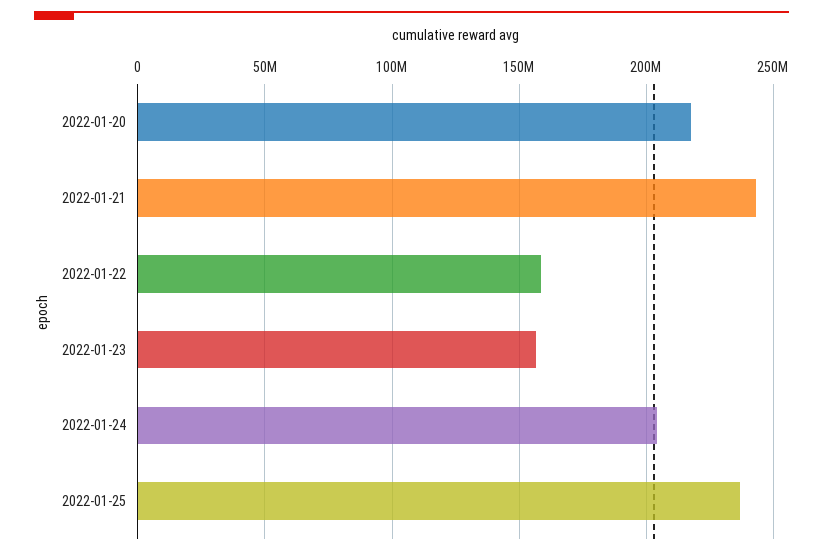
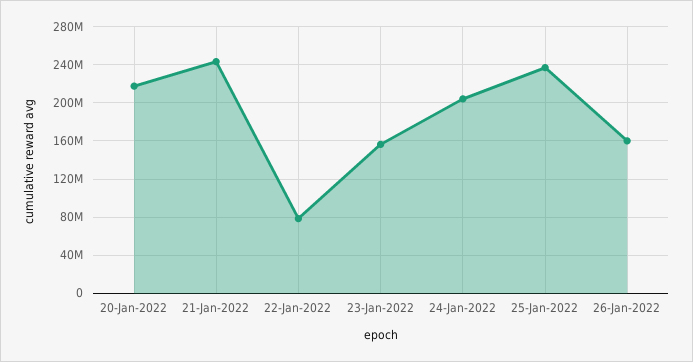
2022-01-22: 160000000 -> 80000000
26-Jan-2022: none -> 160000000

